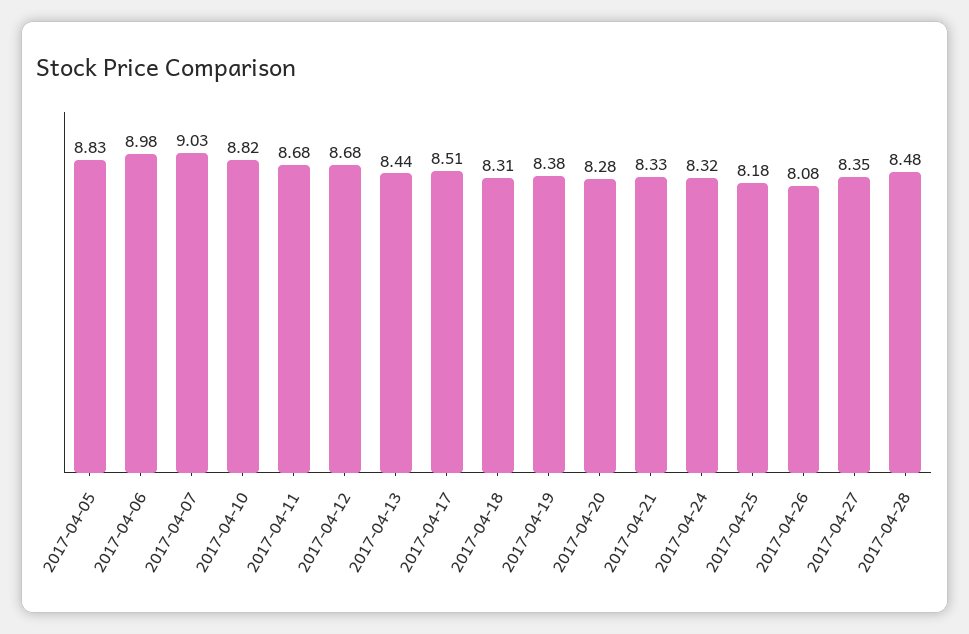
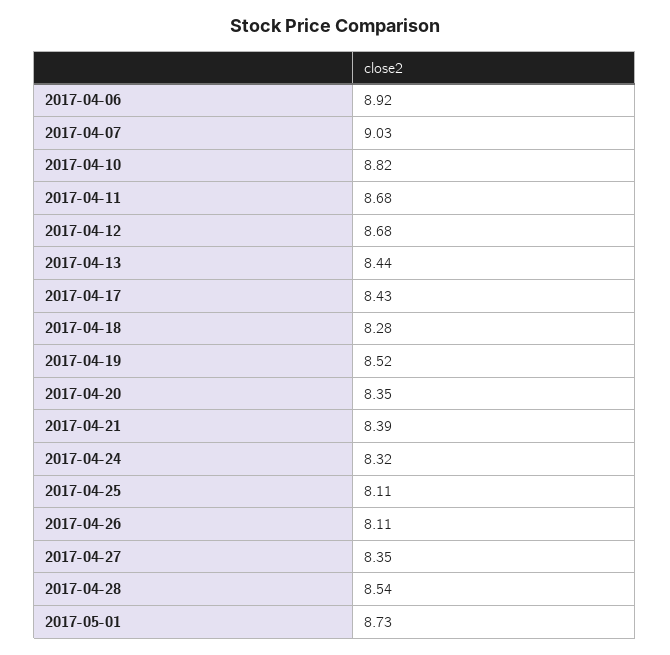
2017-04-05: 8.83 -> none
2017-04-06: 8.98 -> 8.92
2017-04-17: 8.51 -> 8.43
2017-04-18: 8.31 -> 8.28
2017-04-19: 8.38 -> 8.52
2017-04-20: 8.28 -> 8.35
2017-04-21: 8.33 -> 8.39
2017-04-25: 8.18 -> 8.11
2017-04-26: 8.08 -> 8.11
2017-04-28: 8.48 -> 8.54
2017-05-01: none -> 8.73

